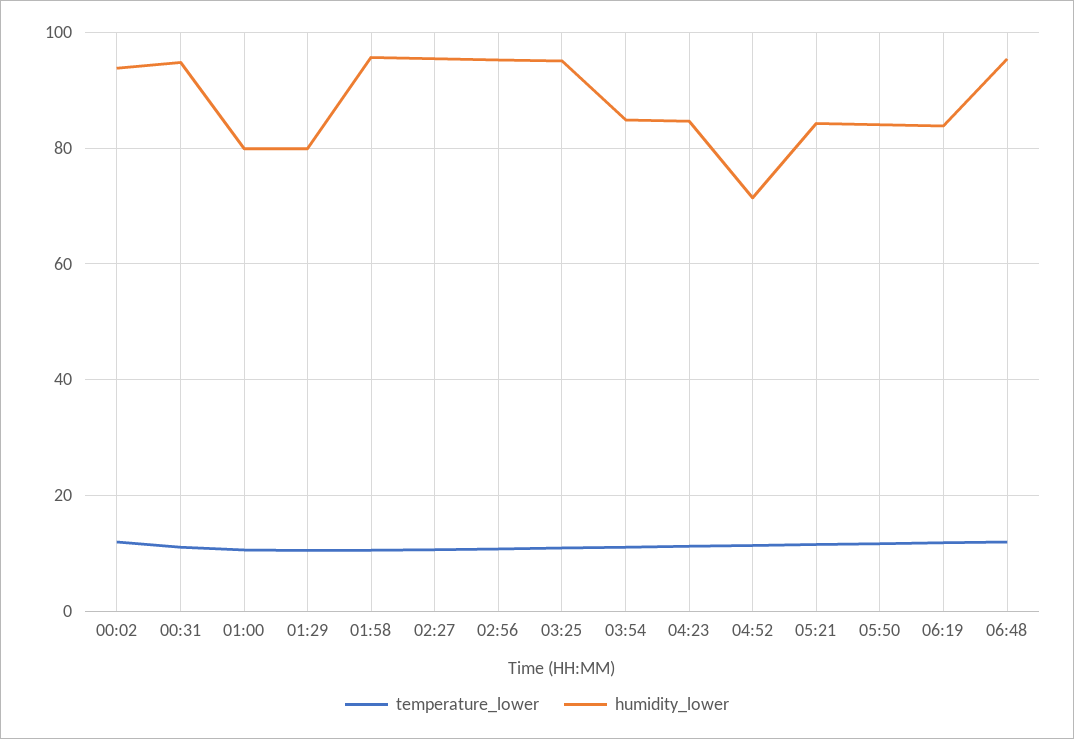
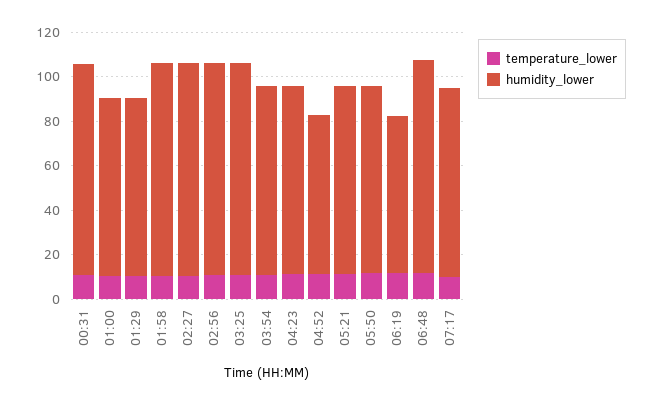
temperature_lower, 00:02: 12 -> none
humidity_lower, 00:02: 94 -> none
humidity_lower, 06:19: 84 -> 70
temperature_lower, 07:17: none -> 10
humidity_lower, 07:17: none -> 85

